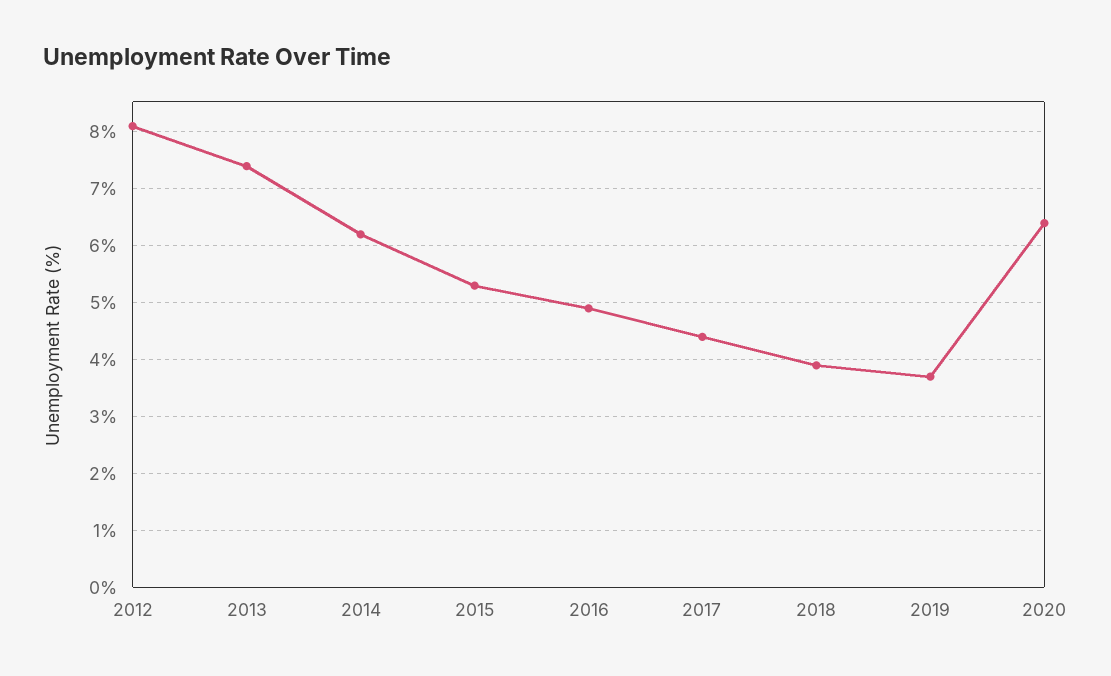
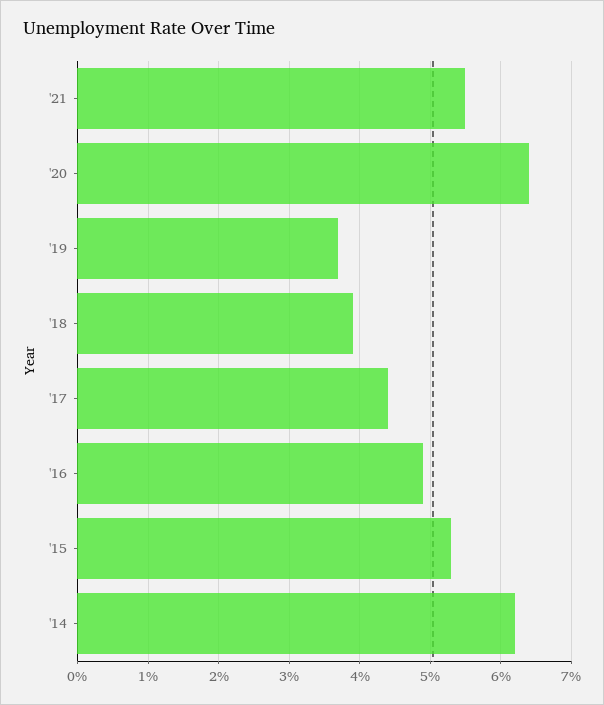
2012: 8 -> none
2013: 7.5 -> none
'21: none -> 5.5

